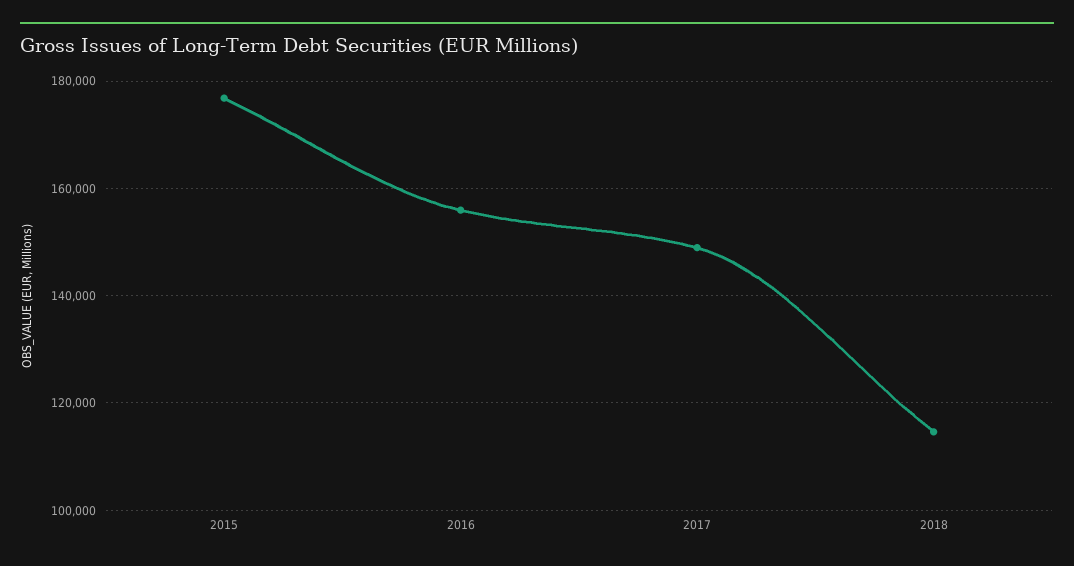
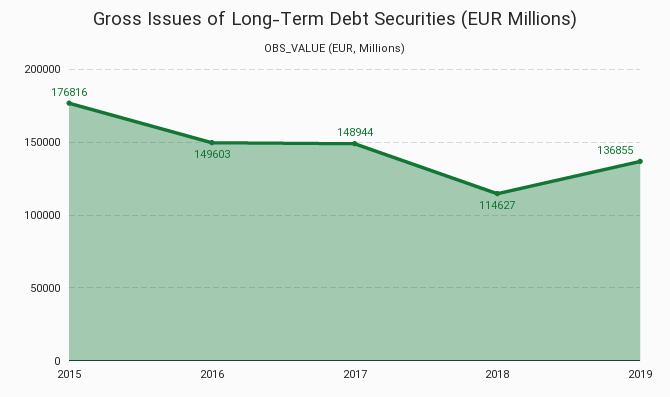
2016: 156000 -> 149603
2019: none -> 136855

